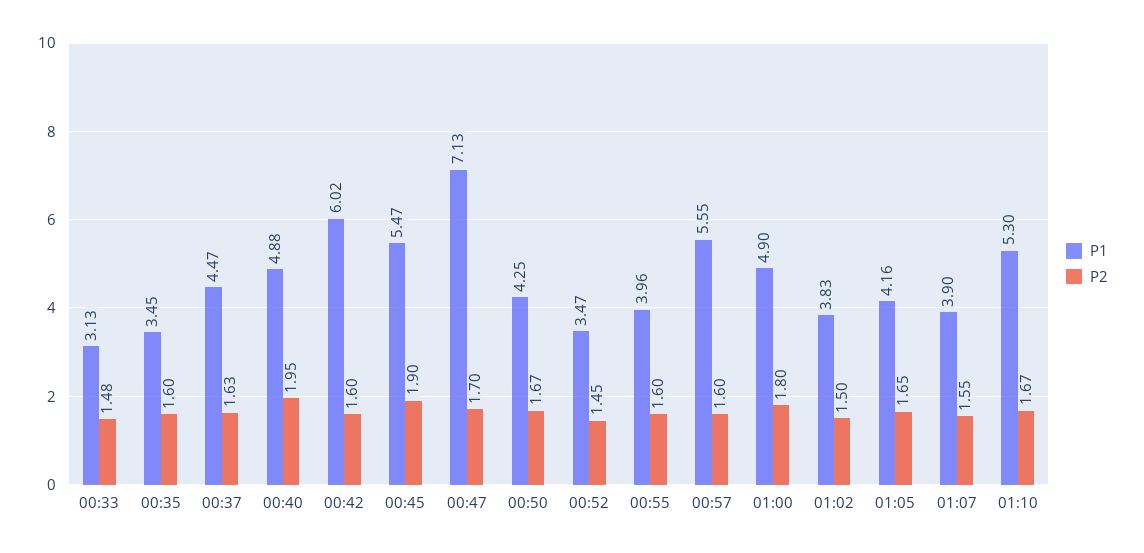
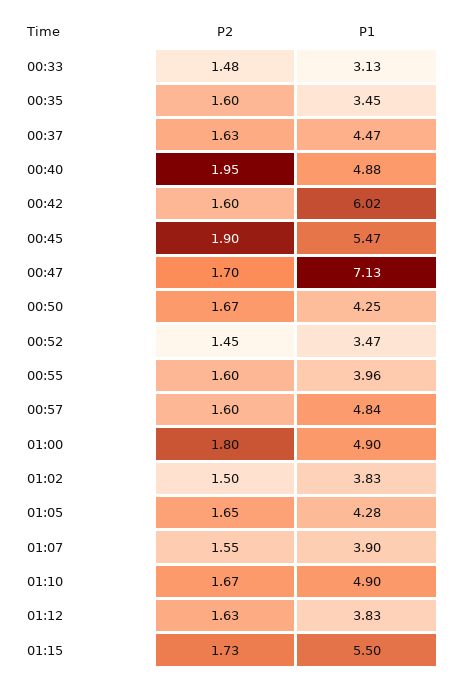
P1, 00:57: 5.55 -> 4.84
P1, 01:05: 4.16 -> 4.28
P1, 01:10: 5.3 -> 4.9
P2, 01:12: none -> 1.63
P1, 01:12: none -> 3.83
P2, 01:15: none -> 1.73
P1, 01:15: none -> 5.5

